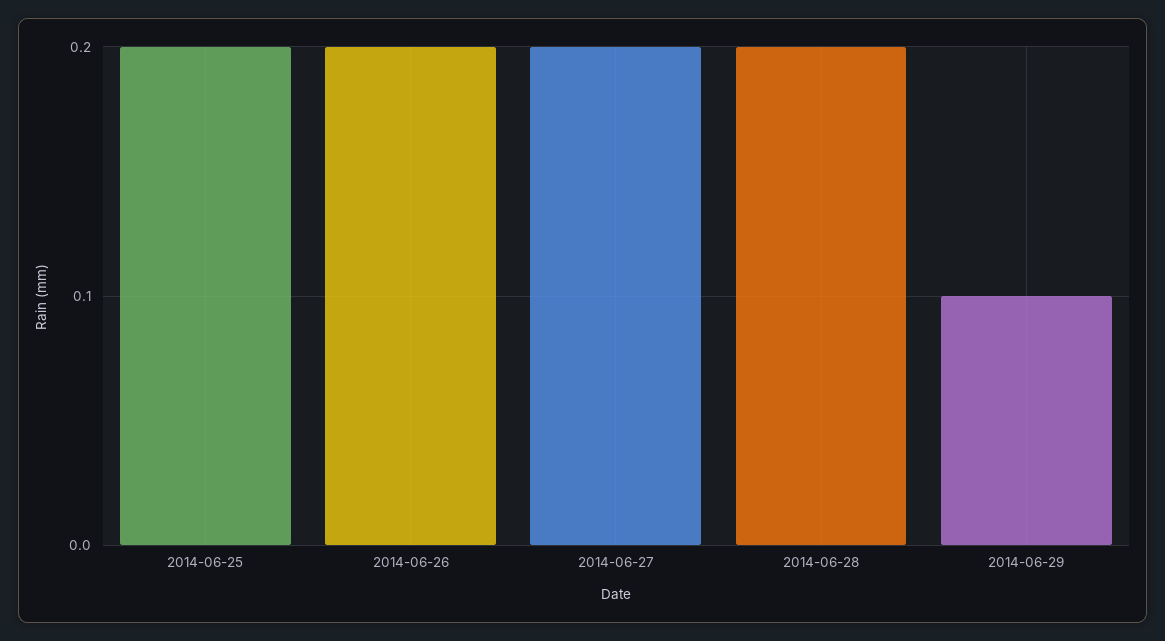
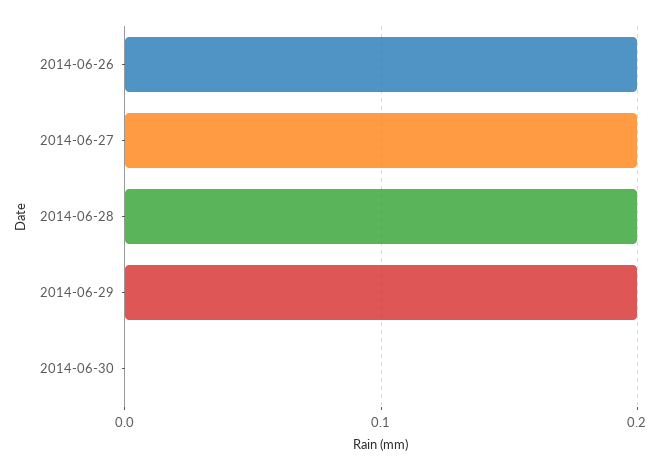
2014-06-25: 0.2 -> none
2014-06-29: 0.1 -> 0.2
2014-06-30: none -> 0

